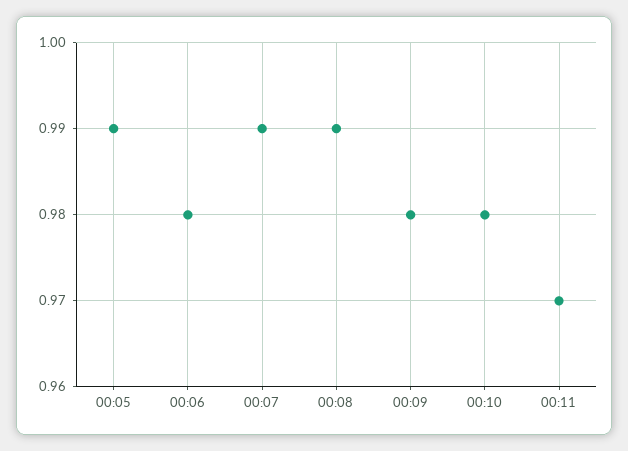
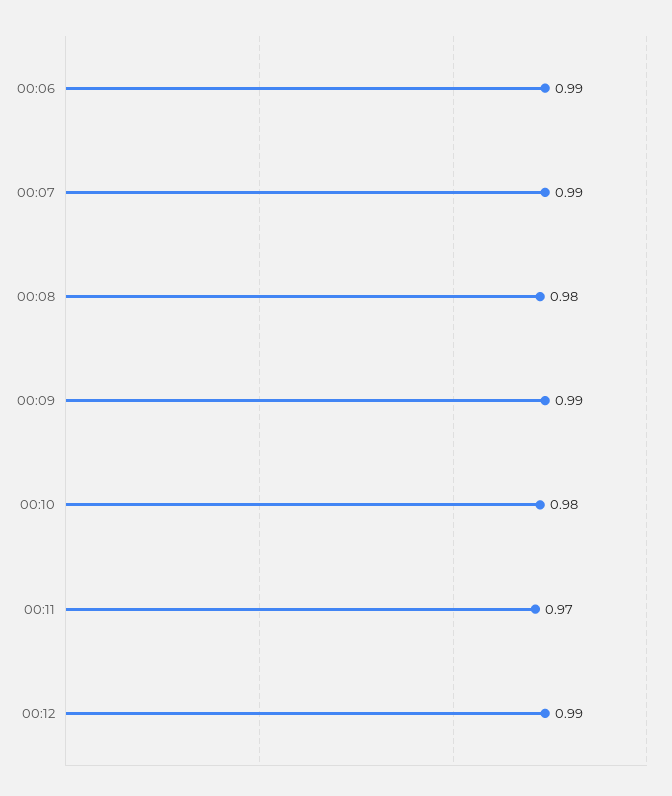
00:05: 0.99 -> none
00:06: 0.98 -> 0.99
00:08: 0.99 -> 0.98
00:09: 0.98 -> 0.99
00:12: none -> 0.99

